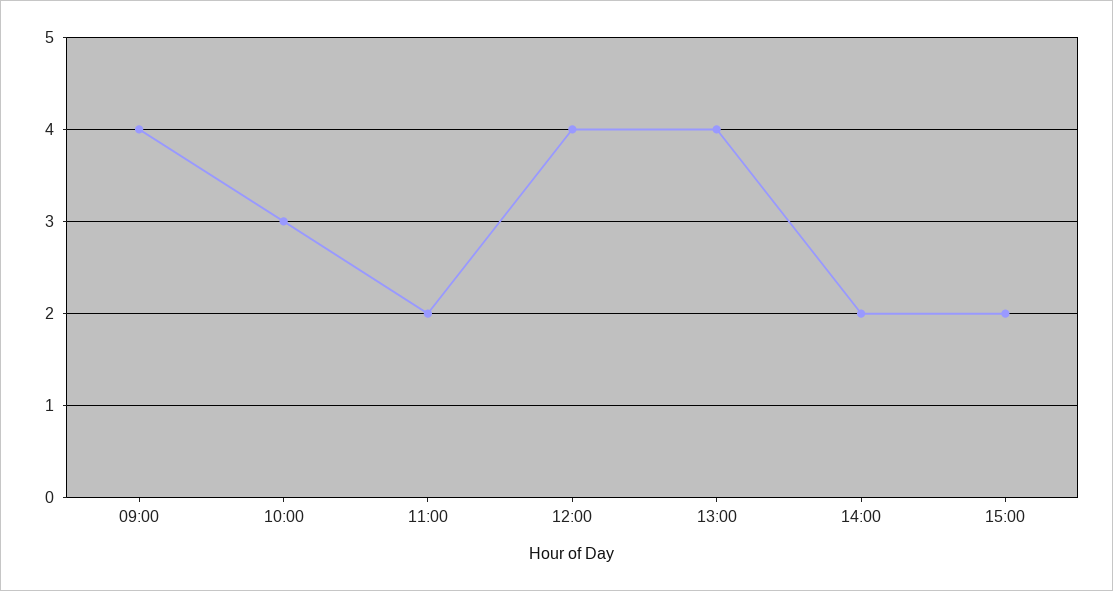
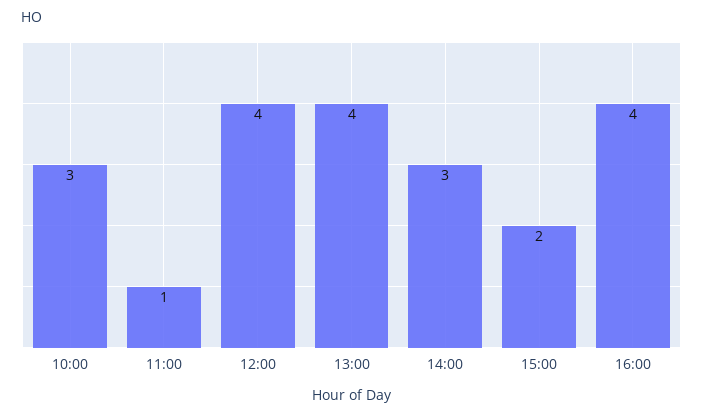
09:00: 4 -> none
11:00: 2 -> 1
14:00: 2 -> 3
16:00: none -> 4

